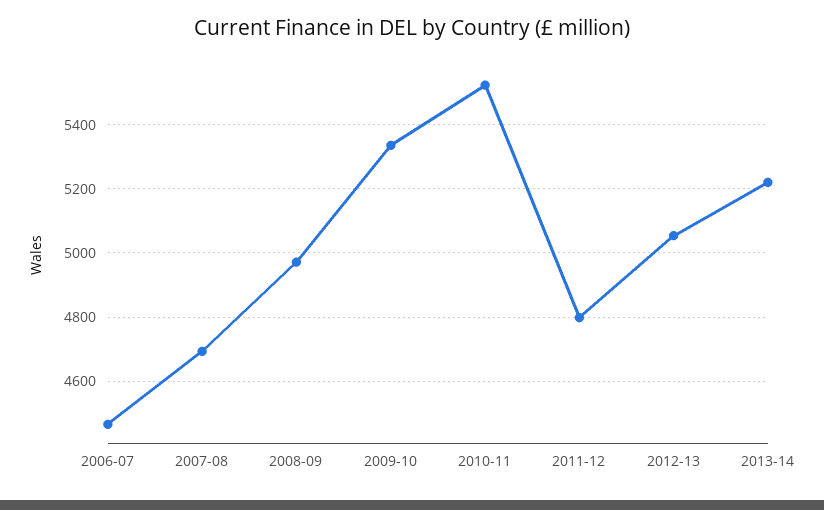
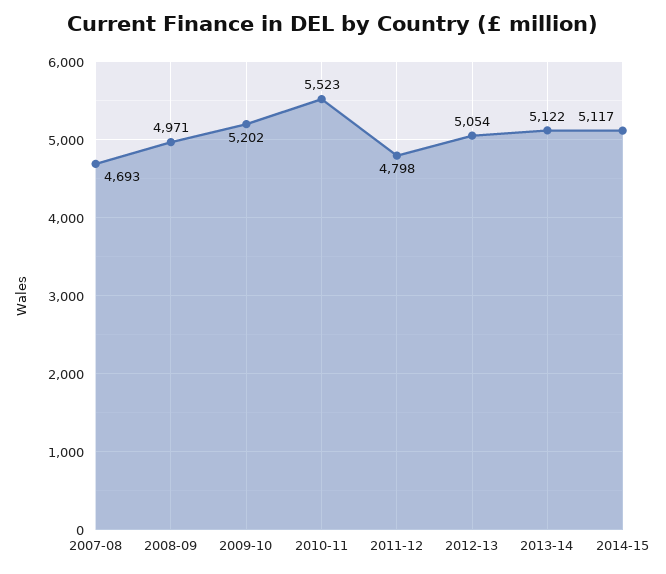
2006-07: 4460 -> none
2009-10: 5340 -> 5202
2013-14: 5220 -> 5122
2014-15: none -> 5117

